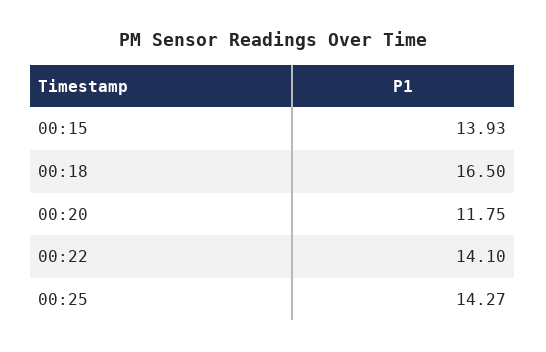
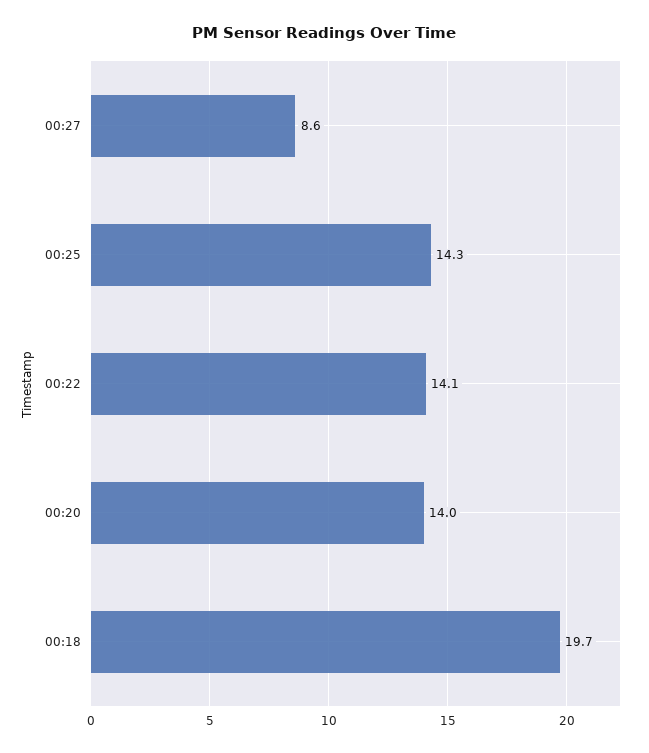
00:15: 13.93 -> none
00:18: 16.5 -> 19.7
00:20: 11.75 -> 14
00:27: none -> 8.6

